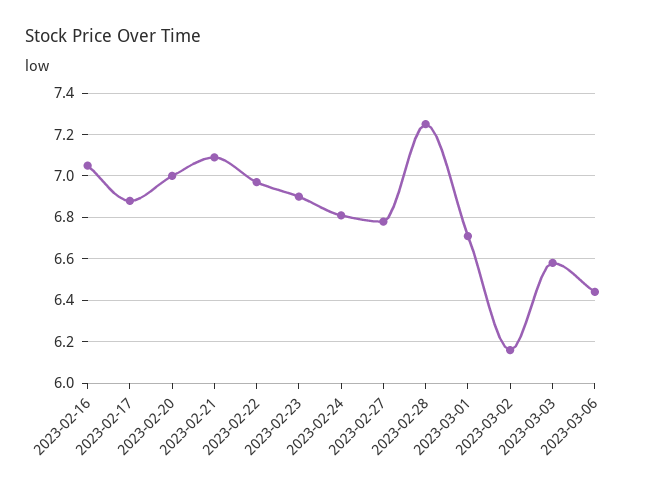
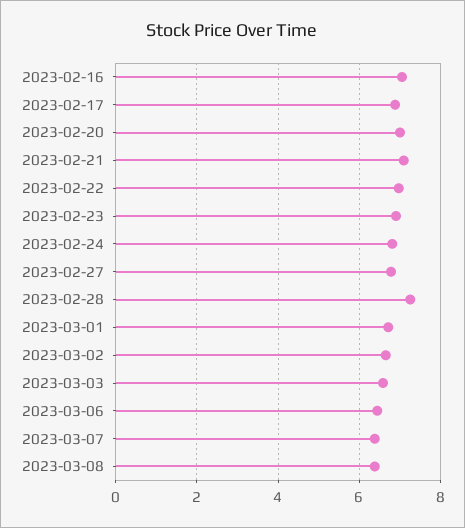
2023-03-02: 6.15 -> 6.6
2023-03-07: none -> 6.4
2023-03-08: none -> 6.4

